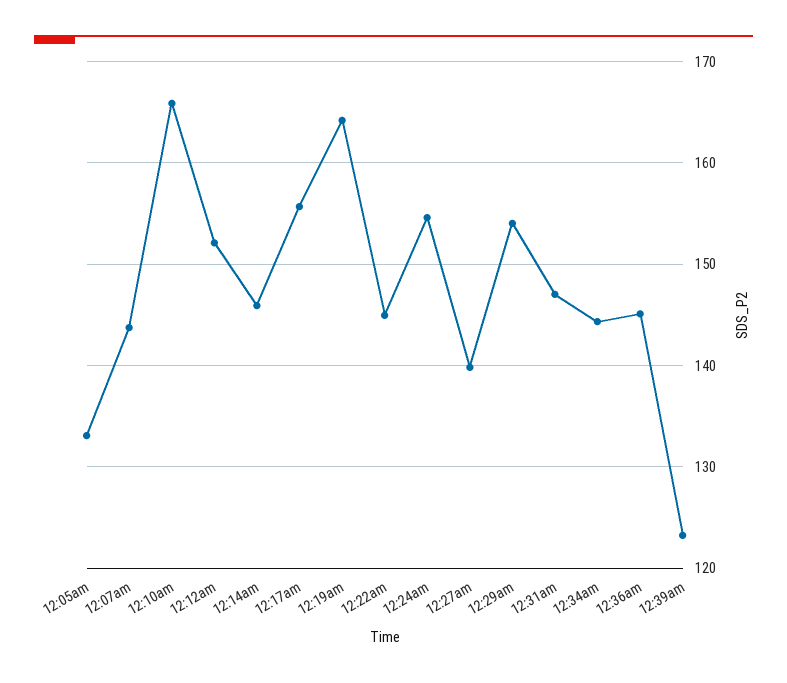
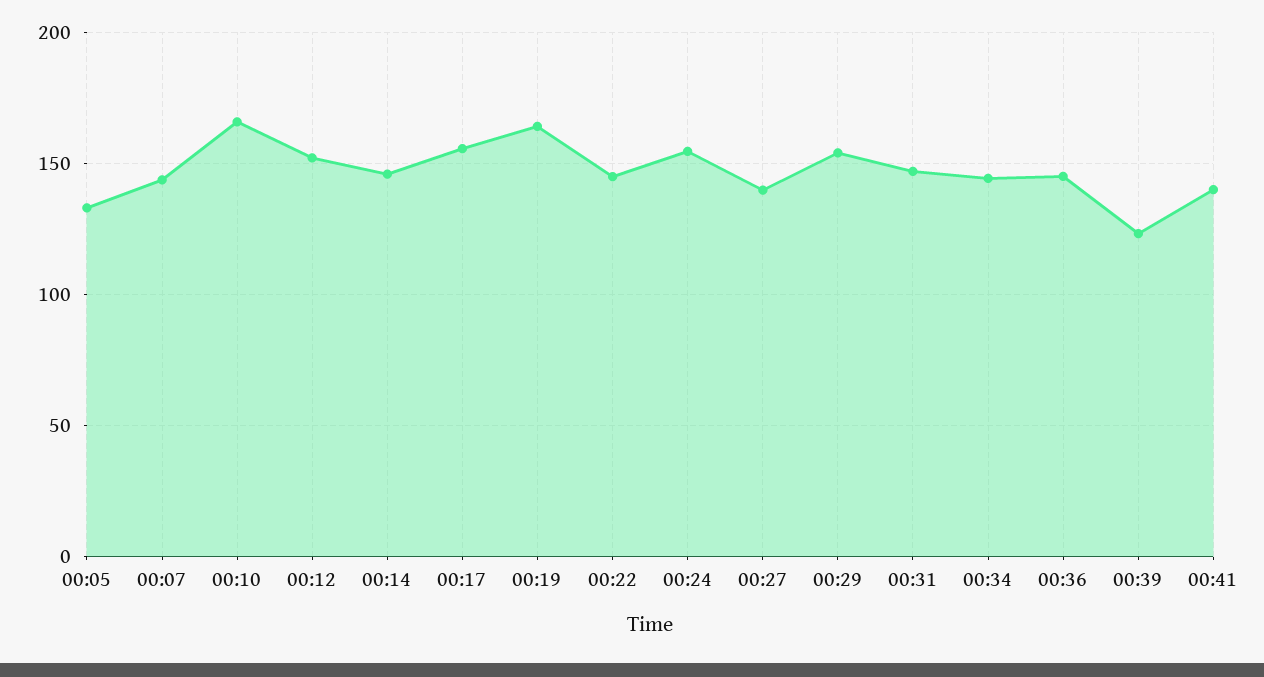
00:41: none -> 140

